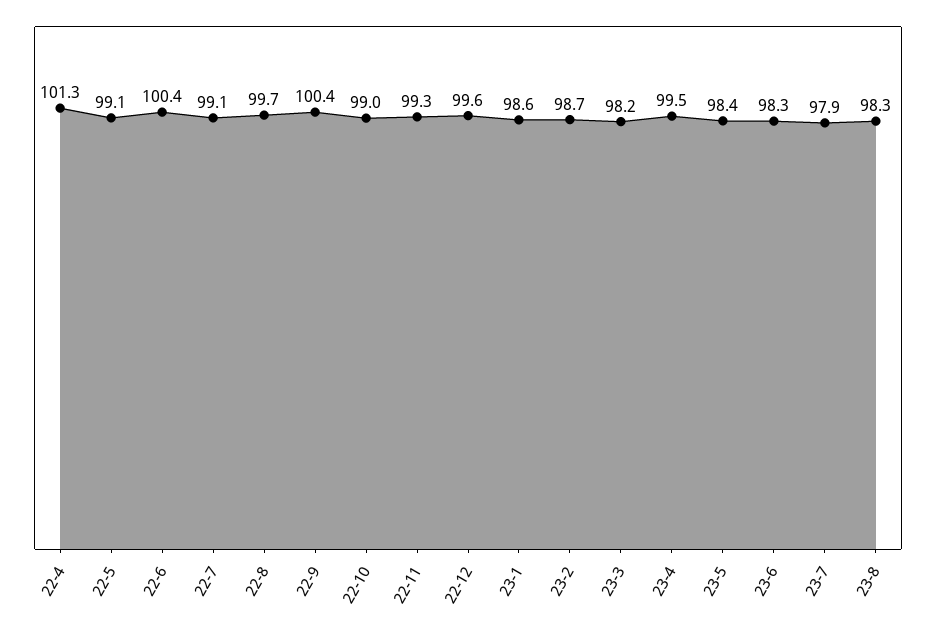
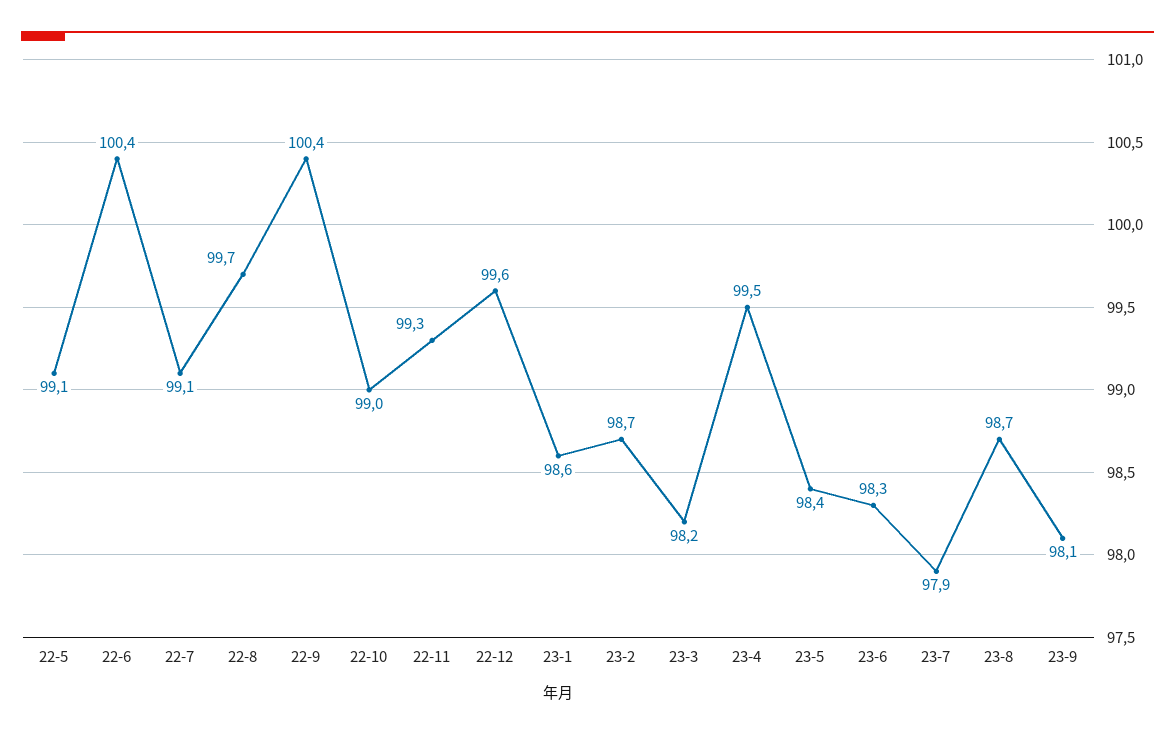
22-4: 101.3 -> none
23-8: 98.3 -> 98.7
23-9: none -> 98.1

